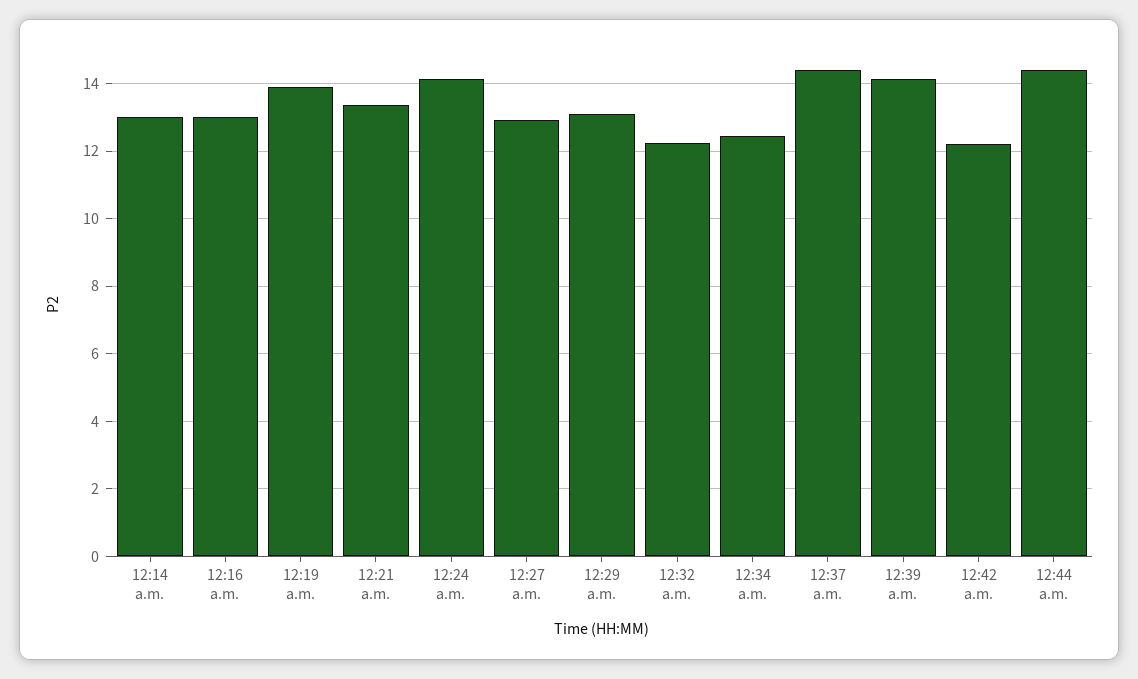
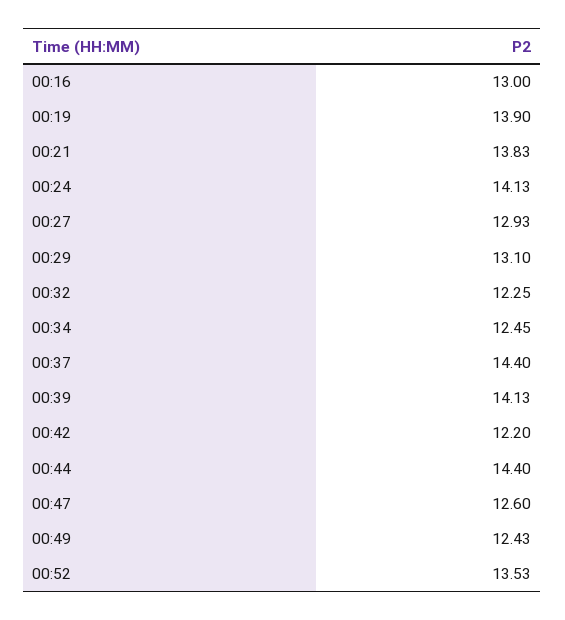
12:14 a.m.: 13 -> none
12:21 a.m.: 13.4 -> 13.83
00:47: none -> 12.6
00:49: none -> 12.43
00:52: none -> 13.53

